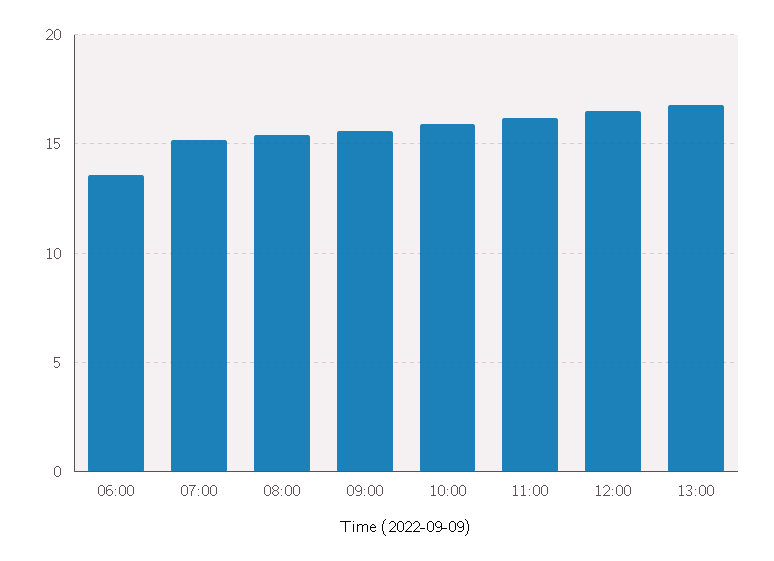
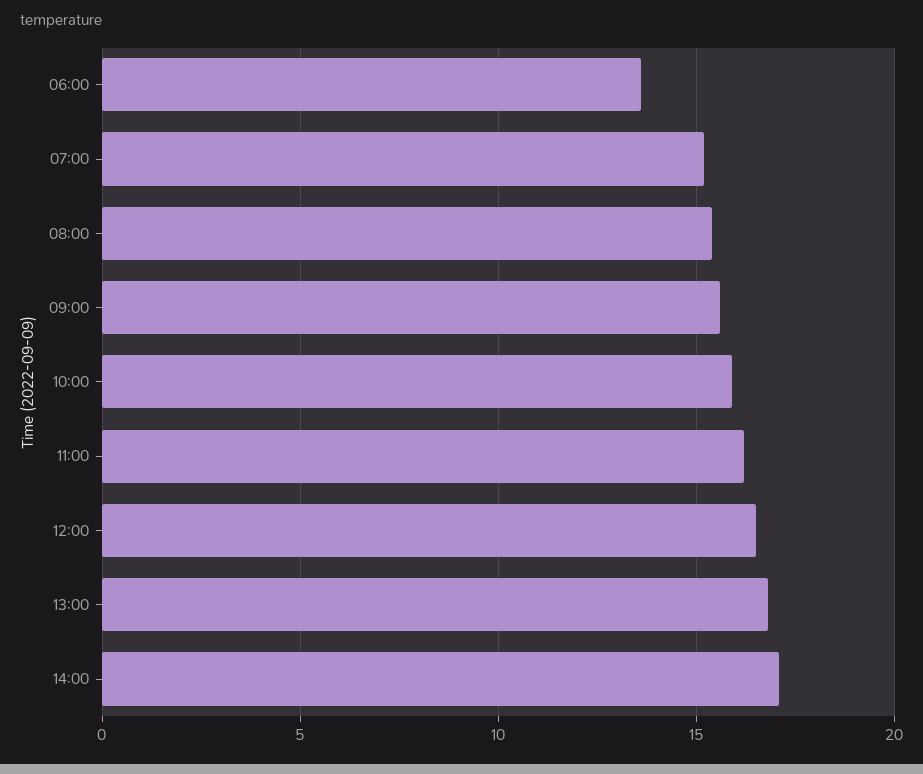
14:00: none -> 17

